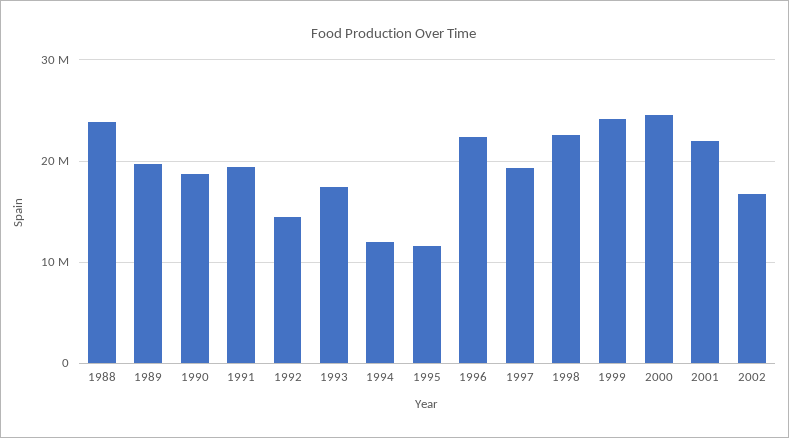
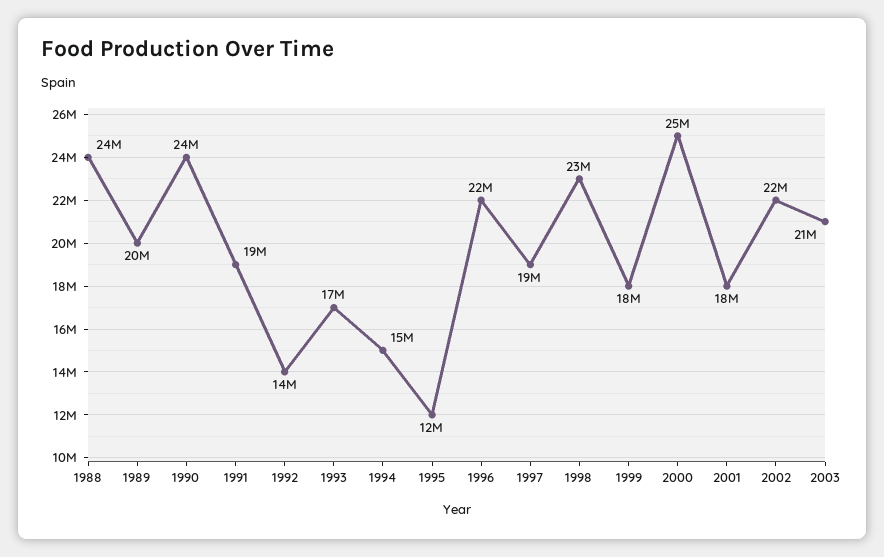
1990: 19000000 -> 24000000
1994: 12000000 -> 15000000
1999: 24000000 -> 18000000
2001: 22000000 -> 18000000
2002: 17000000 -> 22000000
2003: none -> 21000000

